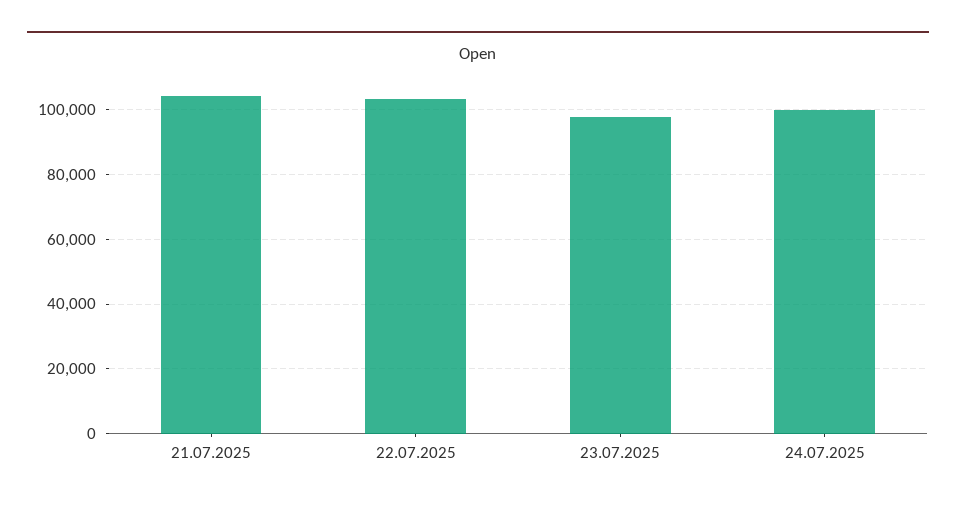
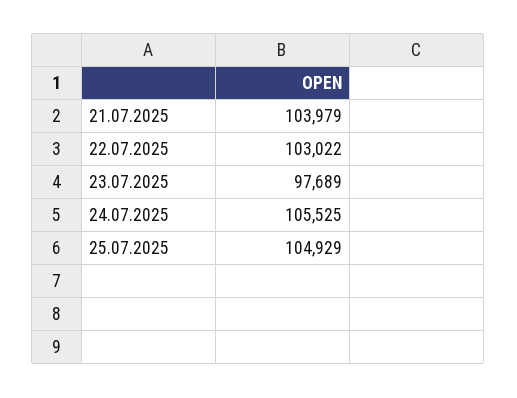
24.07.2025: 100000 -> 105525
25.07.2025: none -> 104929

